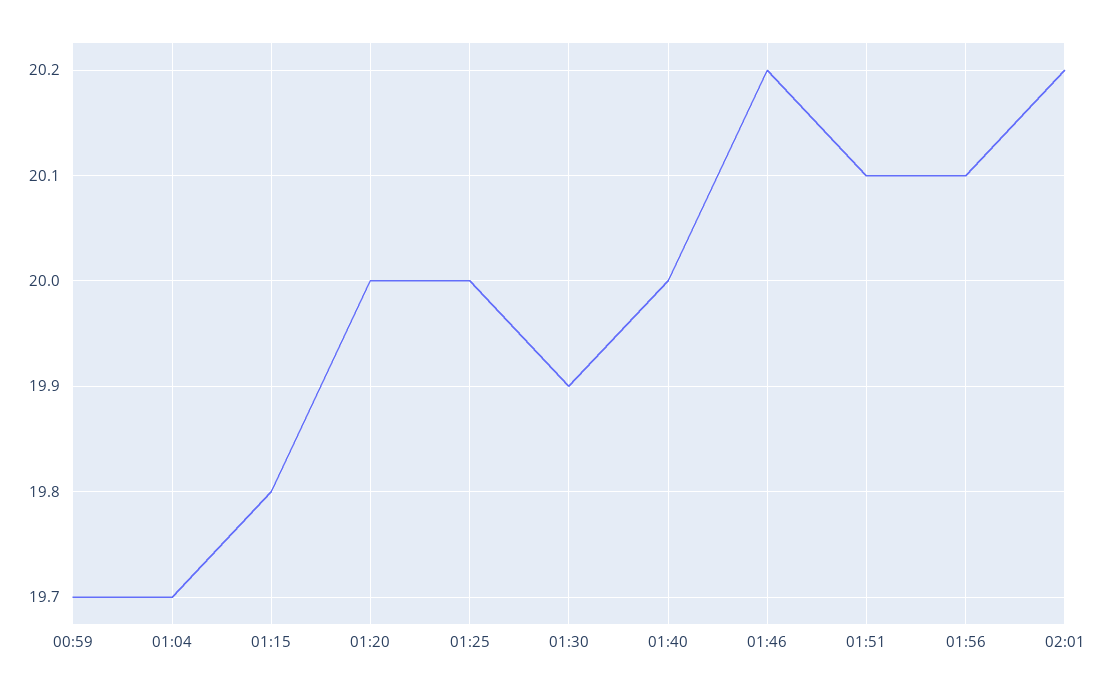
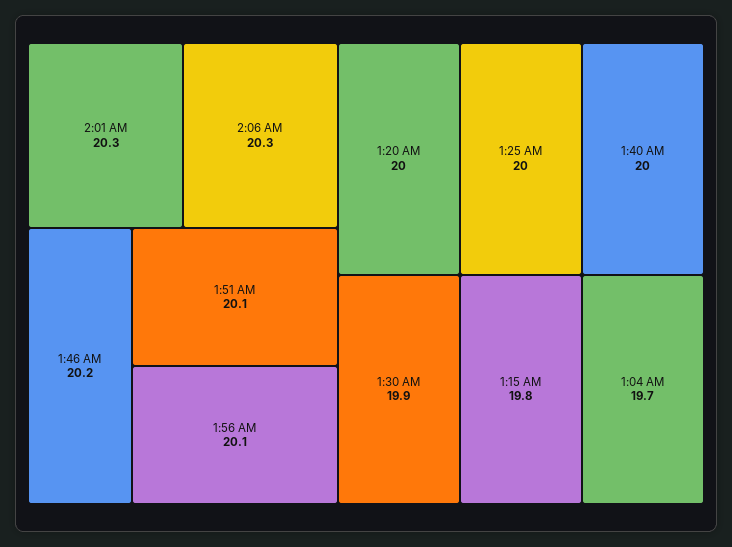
00:59: 19.7 -> none
02:01: 20.2 -> 20.3
2:06 AM: none -> 20.3

